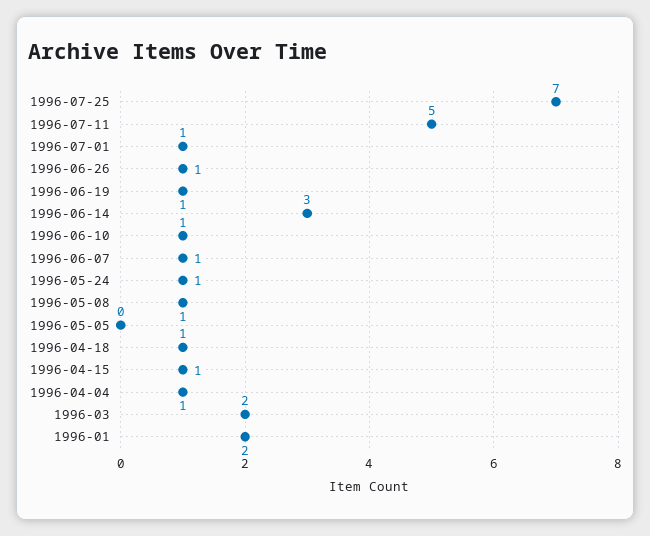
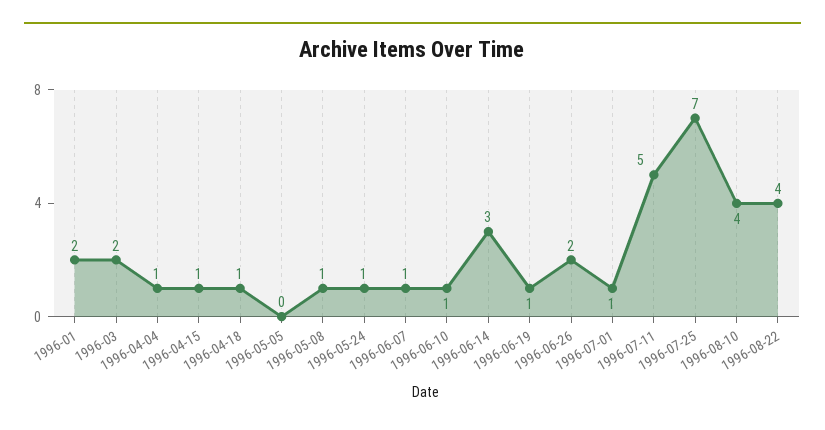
1996-06-26: 1 -> 2
1996-08-10: none -> 4
1996-08-22: none -> 4

